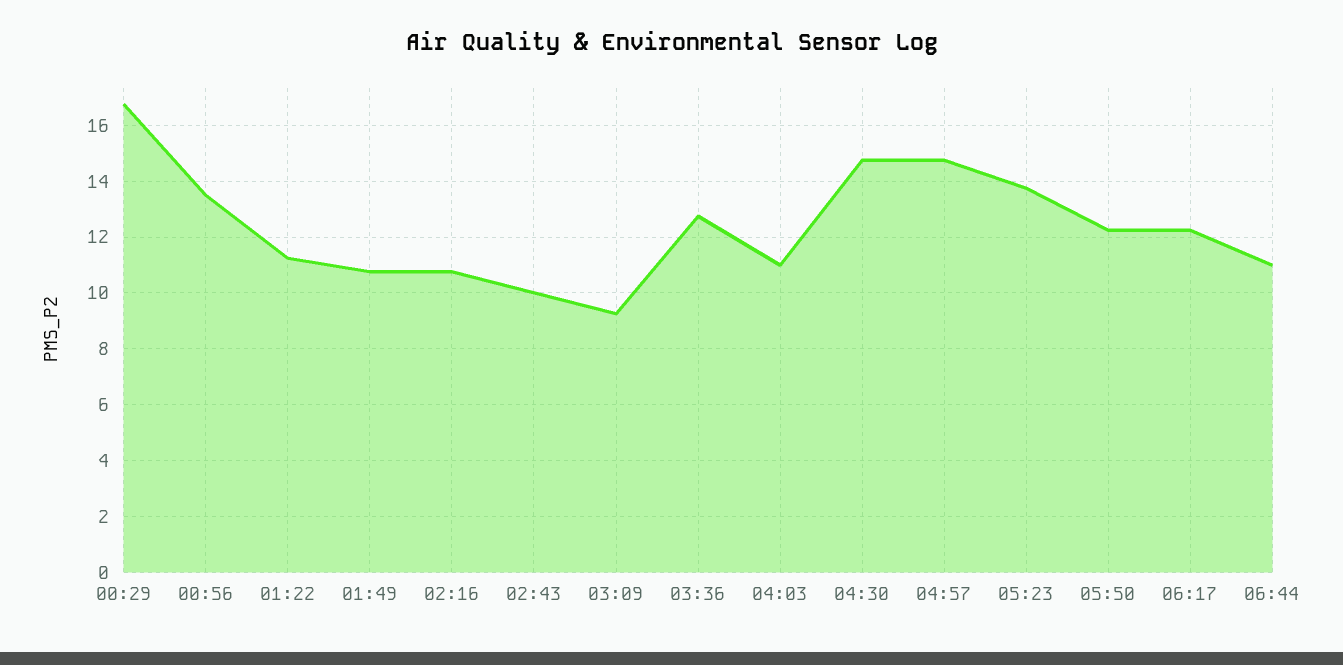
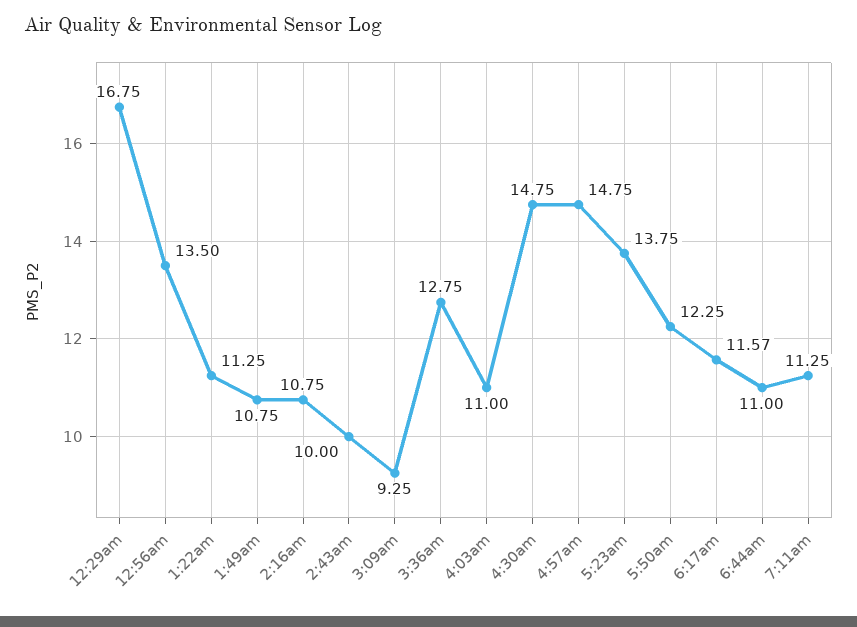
06:17: 12.25 -> 11.57
7:11am: none -> 11.25

